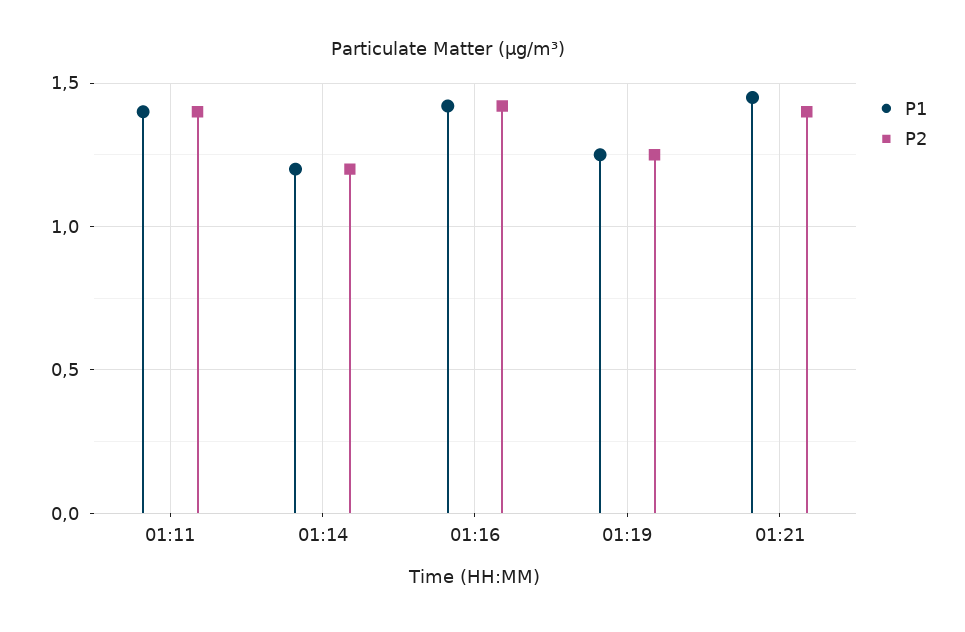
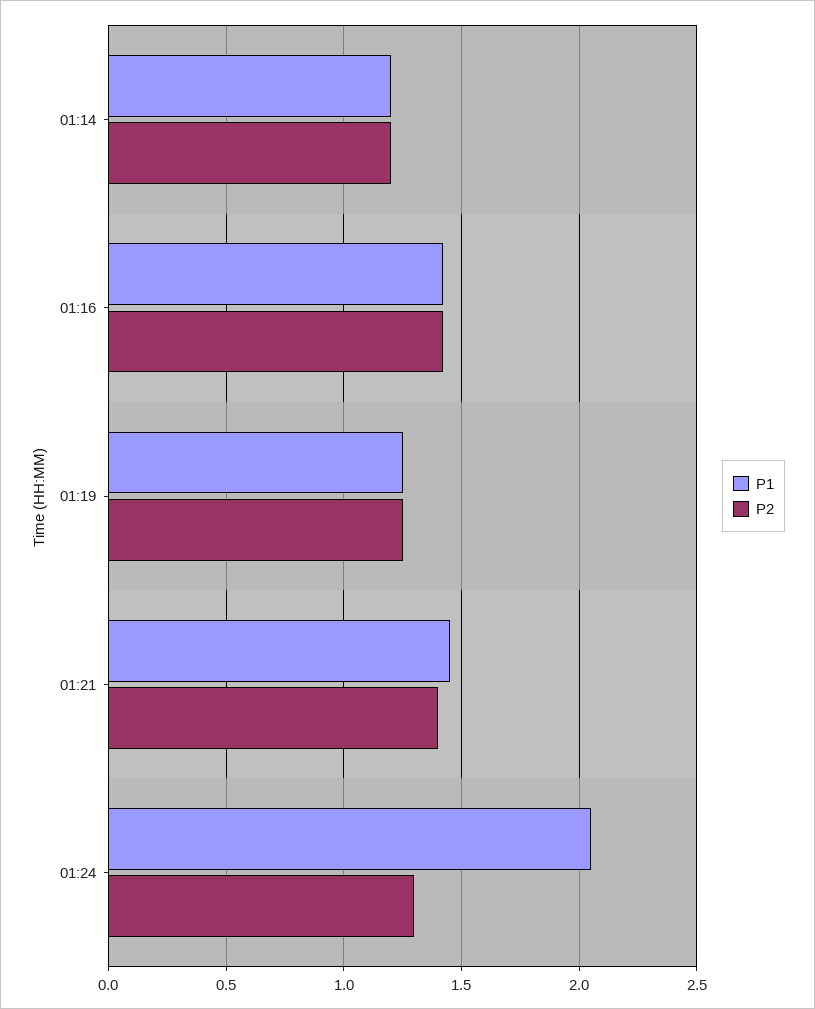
P1, 01:11: 1.4 -> none
P2, 01:11: 1.4 -> none
P1, 01:24: none -> 2.05
P2, 01:24: none -> 1.3

